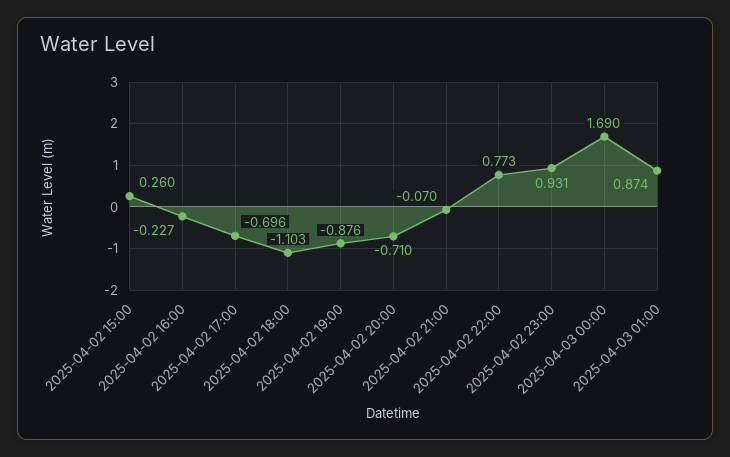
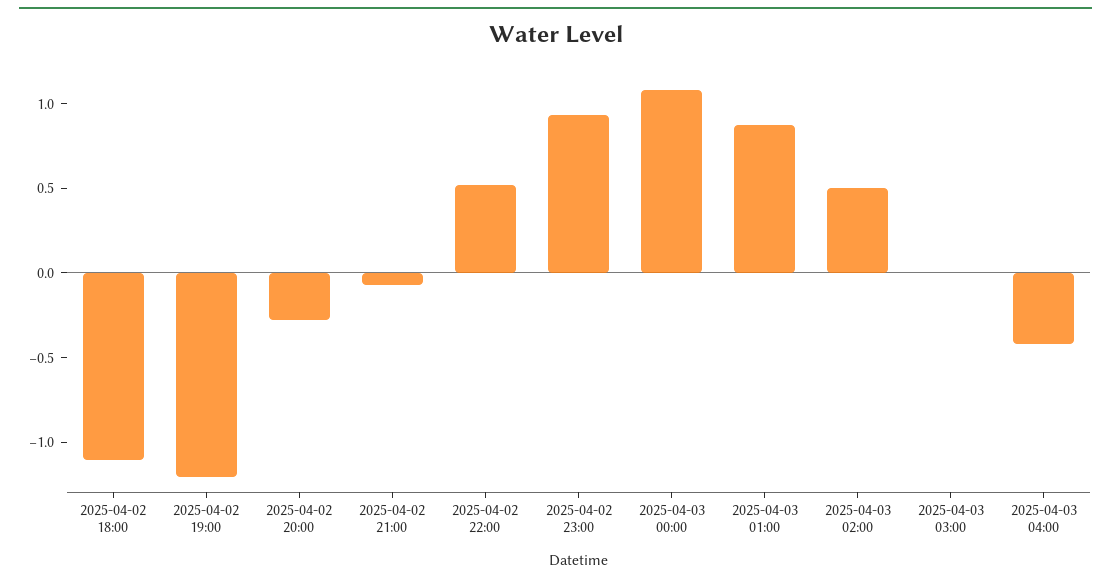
2025-04-02 15:00: 0.26 -> none
2025-04-02 16:00: -0.227 -> none
2025-04-02 17:00: -0.696 -> none
2025-04-02 19:00: -0.876 -> -1.2
2025-04-02 20:00: -0.71 -> -0.3
2025-04-02 22:00: 0.773 -> 0.5
2025-04-03 00:00: 1.69 -> 1.1
2025-04-03 02:00: none -> 0.5
2025-04-03 03:00: none -> 0
2025-04-03 04:00: none -> -0.4

